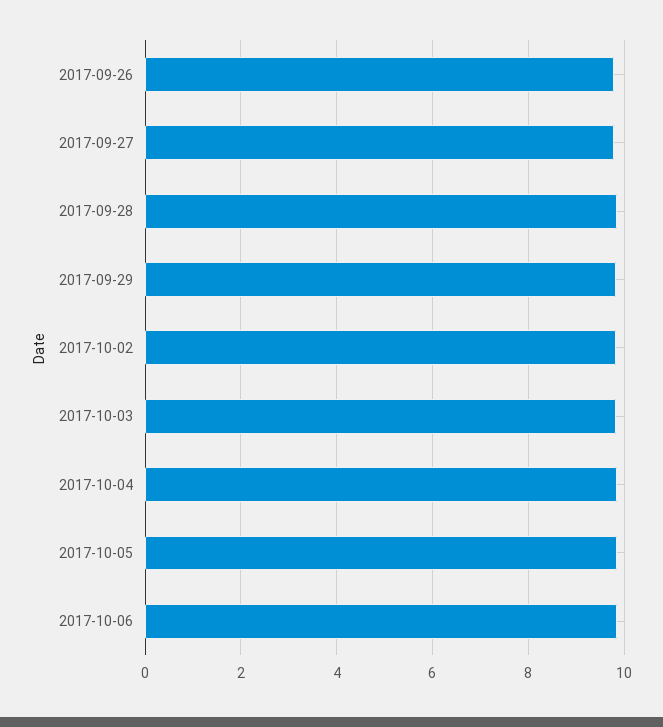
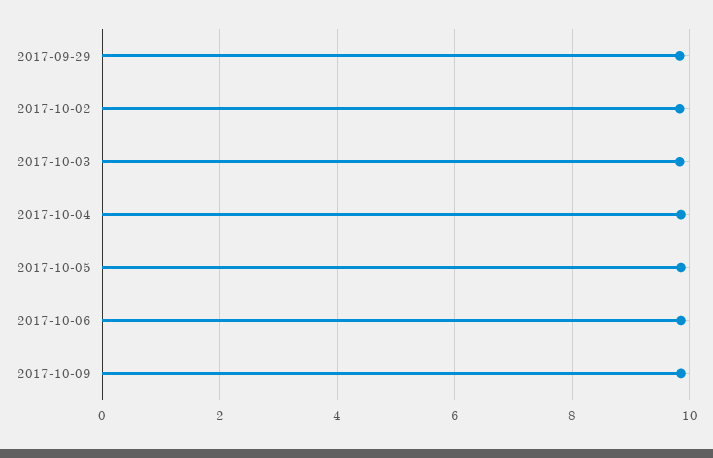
2017-09-26: 9.8 -> none
2017-09-27: 9.8 -> none
2017-09-28: 9.8 -> none
2017-10-09: none -> 9.8

